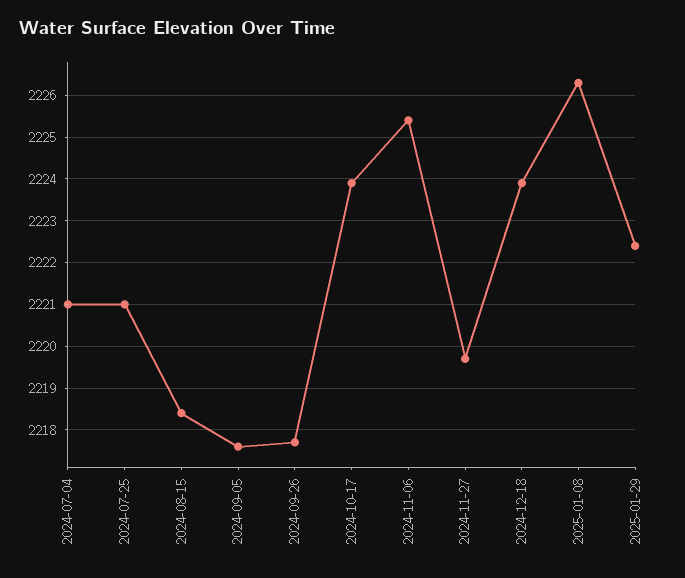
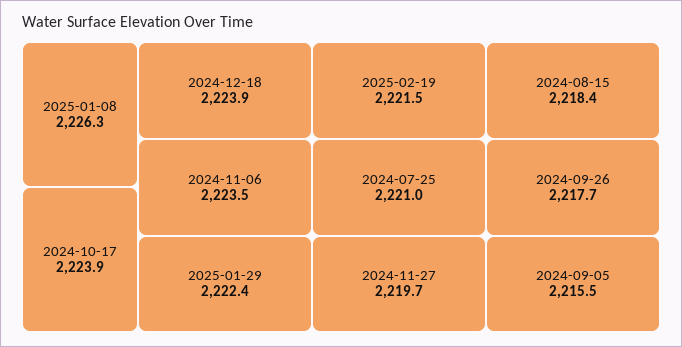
2024-07-04: 2221 -> none
2024-09-05: 2217.5 -> 2215.5
2024-11-06: 2225.5 -> 2223.5
2025-02-19: none -> 2221.5

